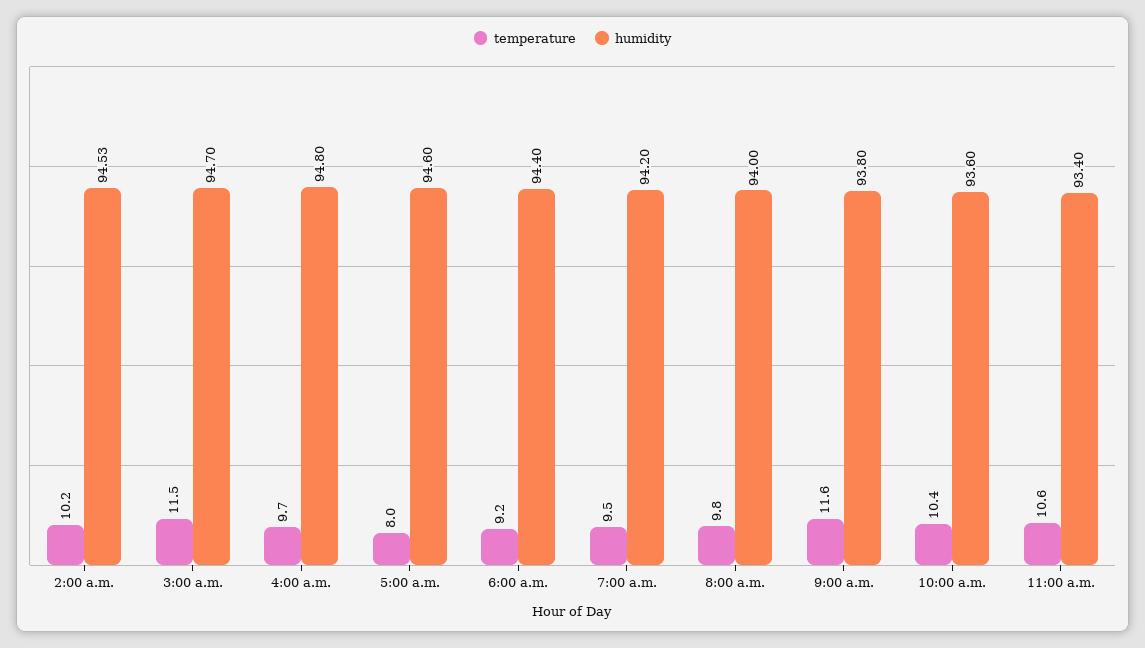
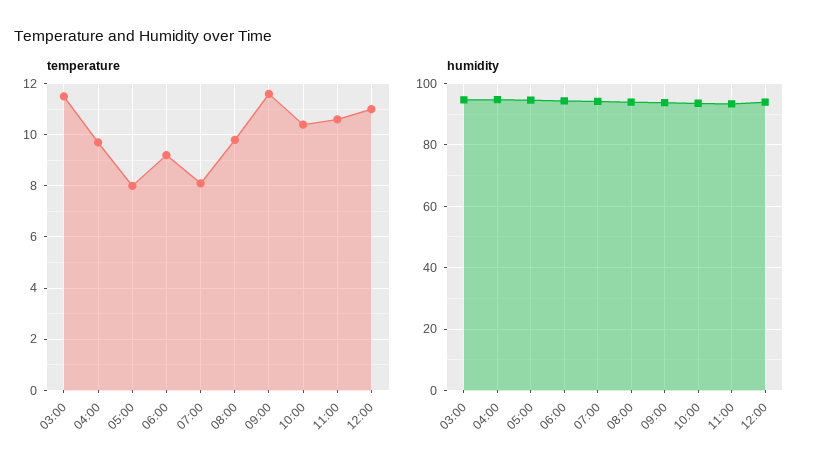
temperature, 2:00 a.m.: 10.2 -> none
humidity, 2:00 a.m.: 94.53 -> none
temperature, 7:00 a.m.: 9.5 -> 8
temperature, 12:00: none -> 11
humidity, 12:00: none -> 94

